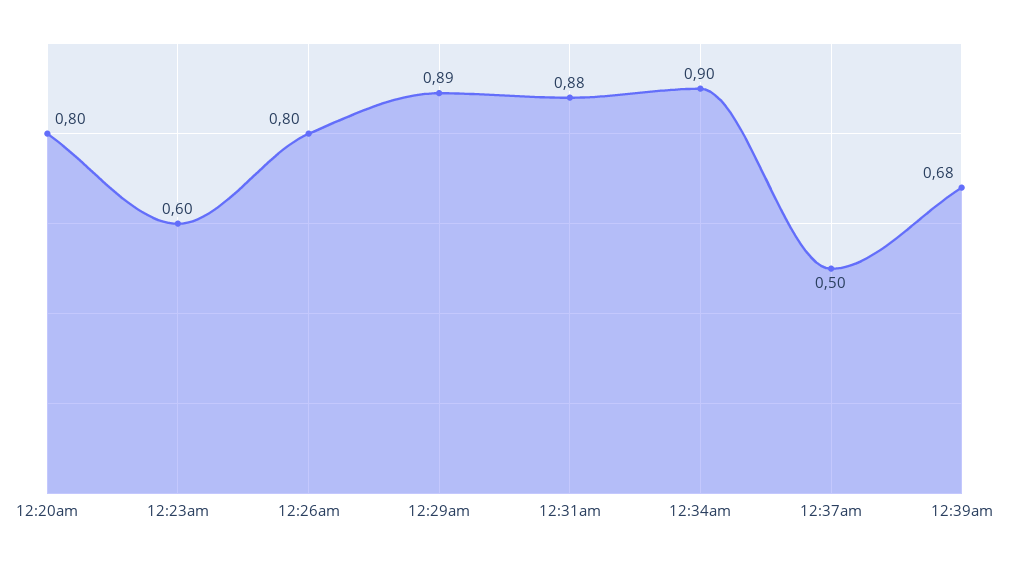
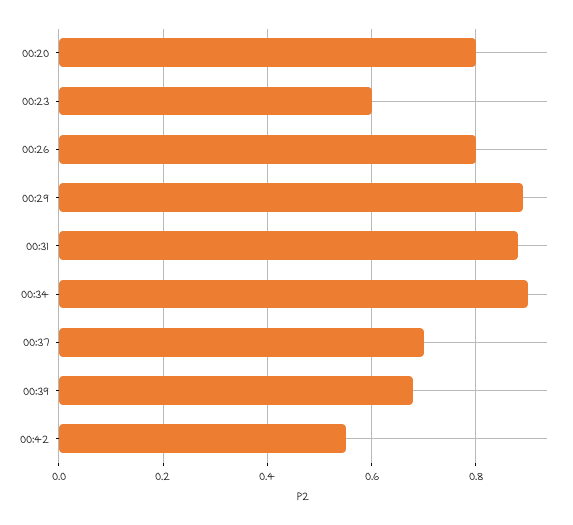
12:37am: 0.5 -> 0.7
00:42: none -> 0.55

